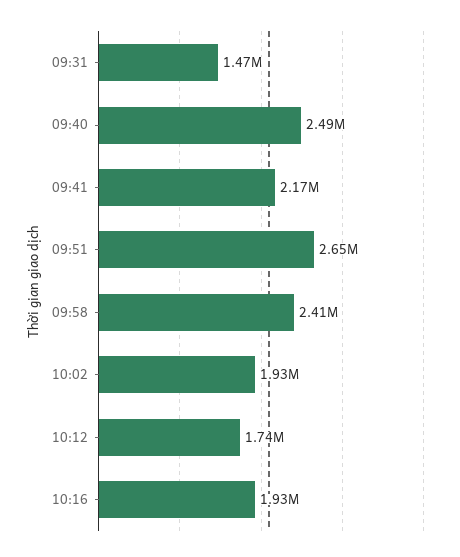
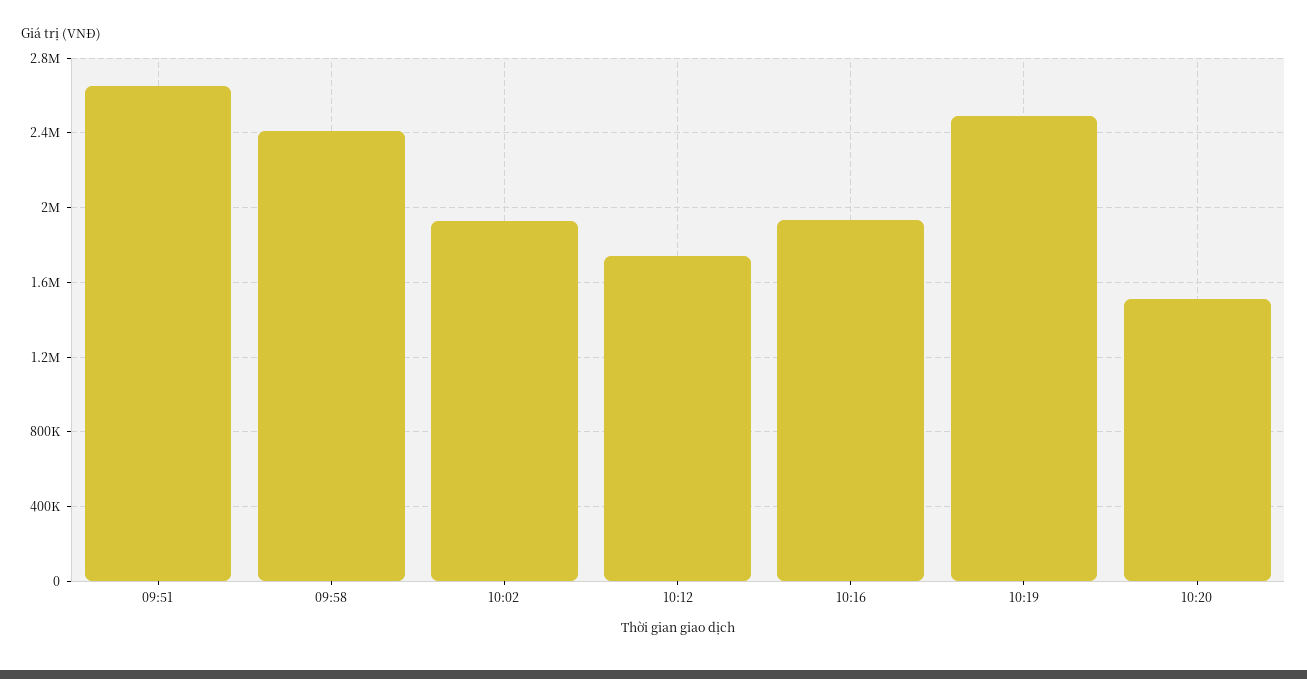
09:31: 1470000 -> none
09:40: 2490000 -> none
09:41: 2170000 -> none
10:19: none -> 2500000
10:20: none -> 1500000

